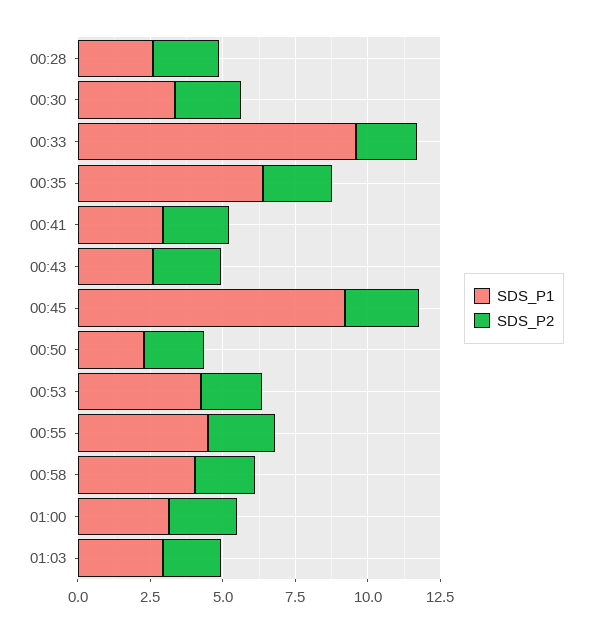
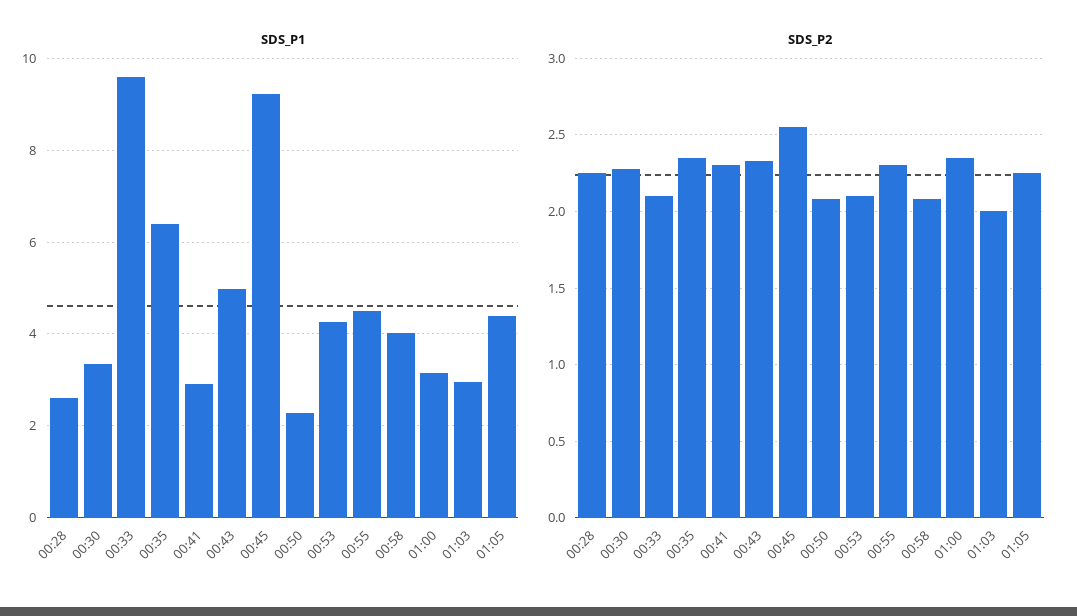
SDS_P1, 00:43: 2.5 -> 5
SDS_P1, 01:05: none -> 4.4
SDS_P2, 01:05: none -> 2.25

